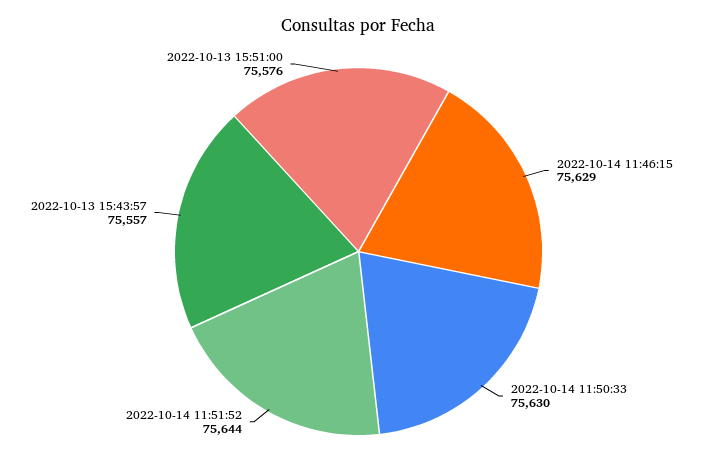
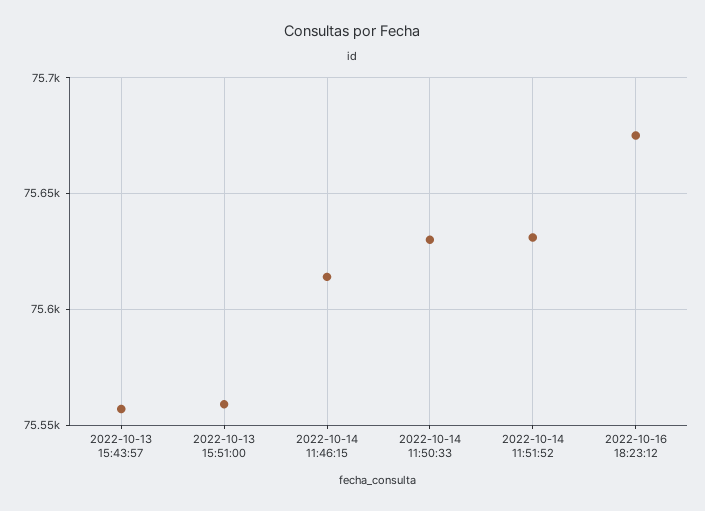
2022-10-14 11:46:15: 75629 -> 75615
2022-10-14 11:51:52: 75644 -> 75630
2022-10-13 15:51:00: 75576 -> 75560
2022-10-16 18:23:12: none -> 75675

